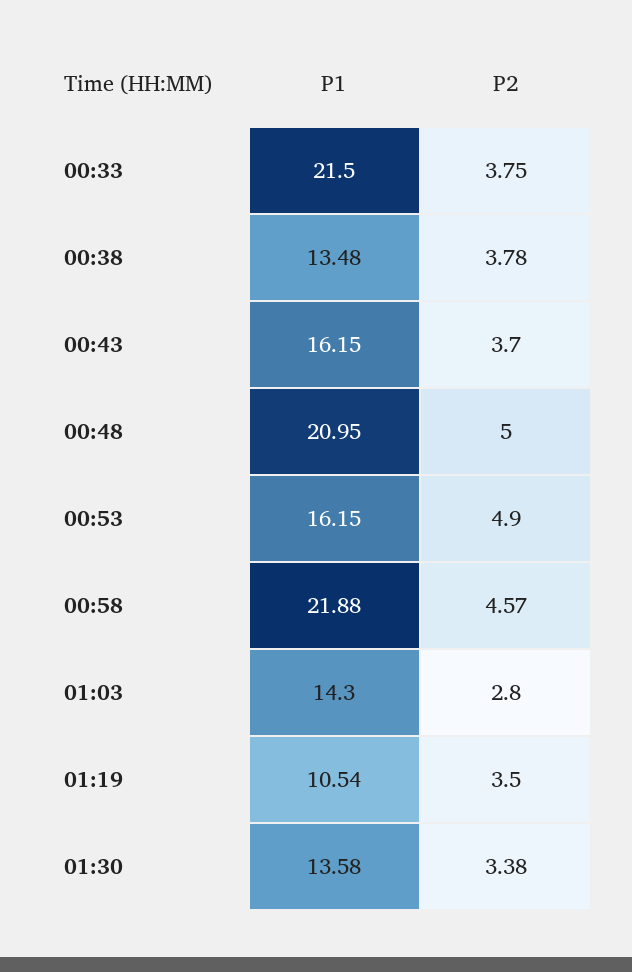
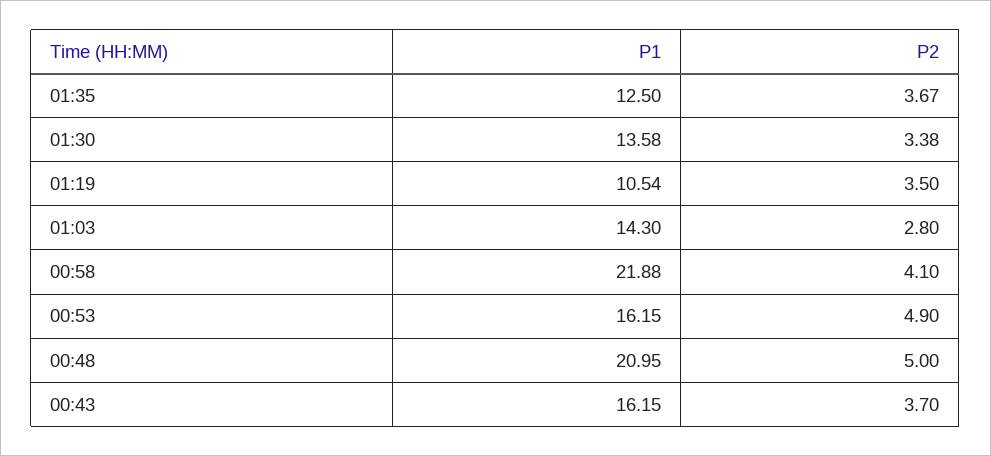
P1, 00:33: 21.5 -> none
P2, 00:33: 3.75 -> none
P1, 00:38: 13.48 -> none
P2, 00:38: 3.78 -> none
P2, 00:58: 4.57 -> 4.1
P1, 01:35: none -> 12.5
P2, 01:35: none -> 3.67

